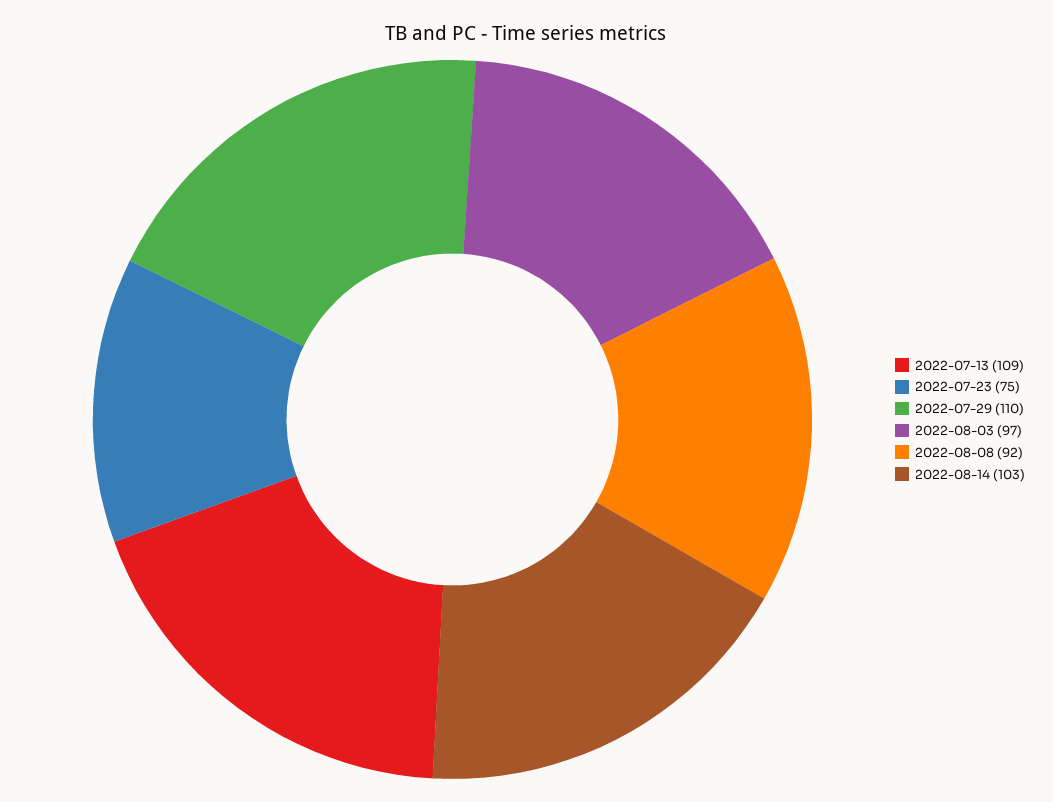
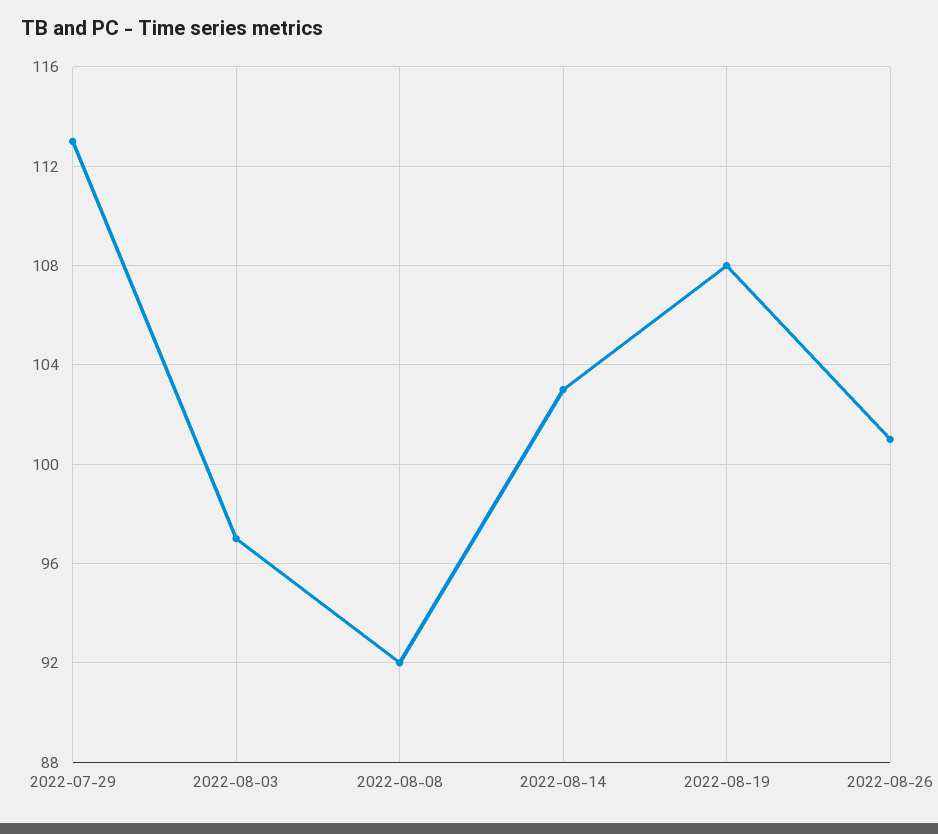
2022-07-13: 109 -> none
2022-07-23: 75 -> none
2022-07-29: 110 -> 113
2022-08-19: none -> 108
2022-08-26: none -> 101

